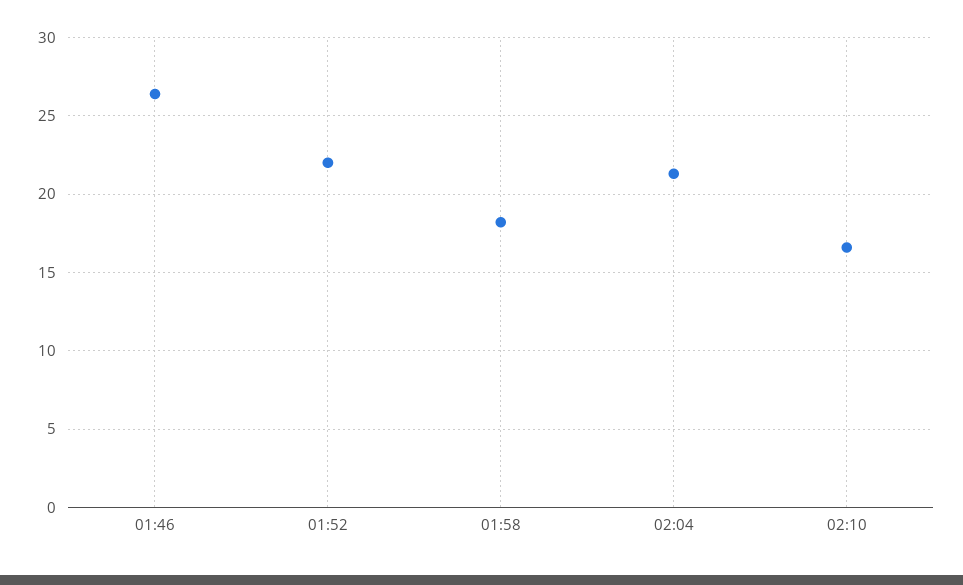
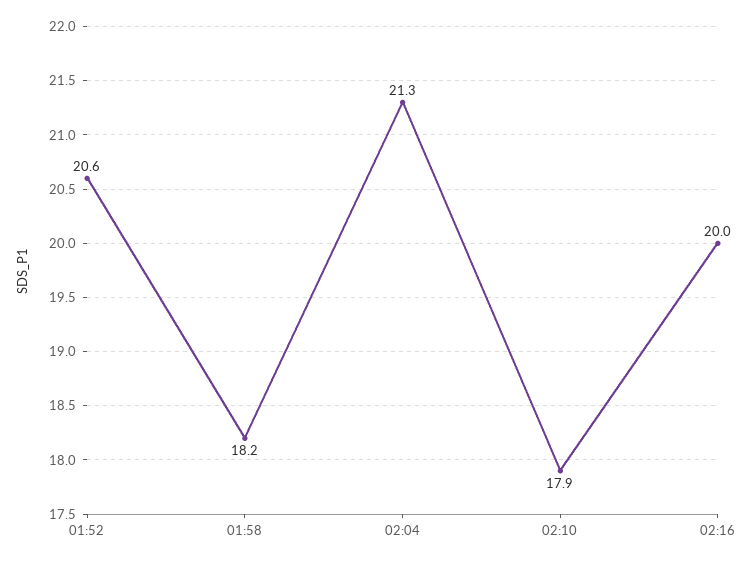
01:46: 26.5 -> none
01:52: 22 -> 20.6
02:10: 16.5 -> 17.9
02:16: none -> 20

